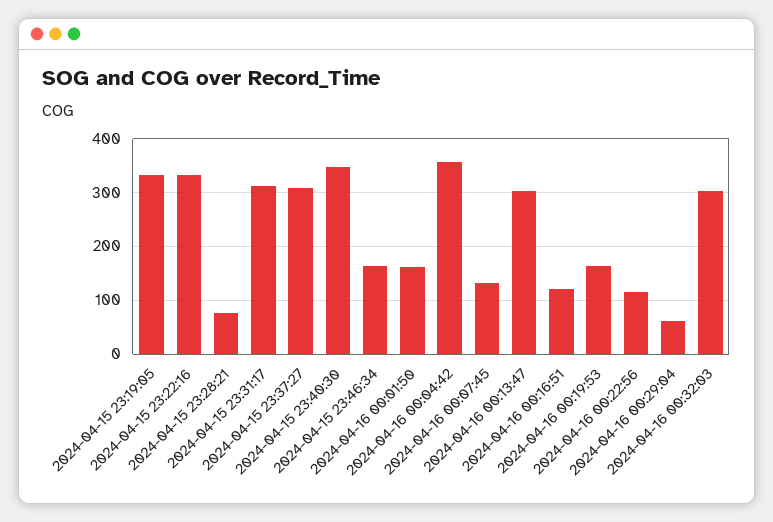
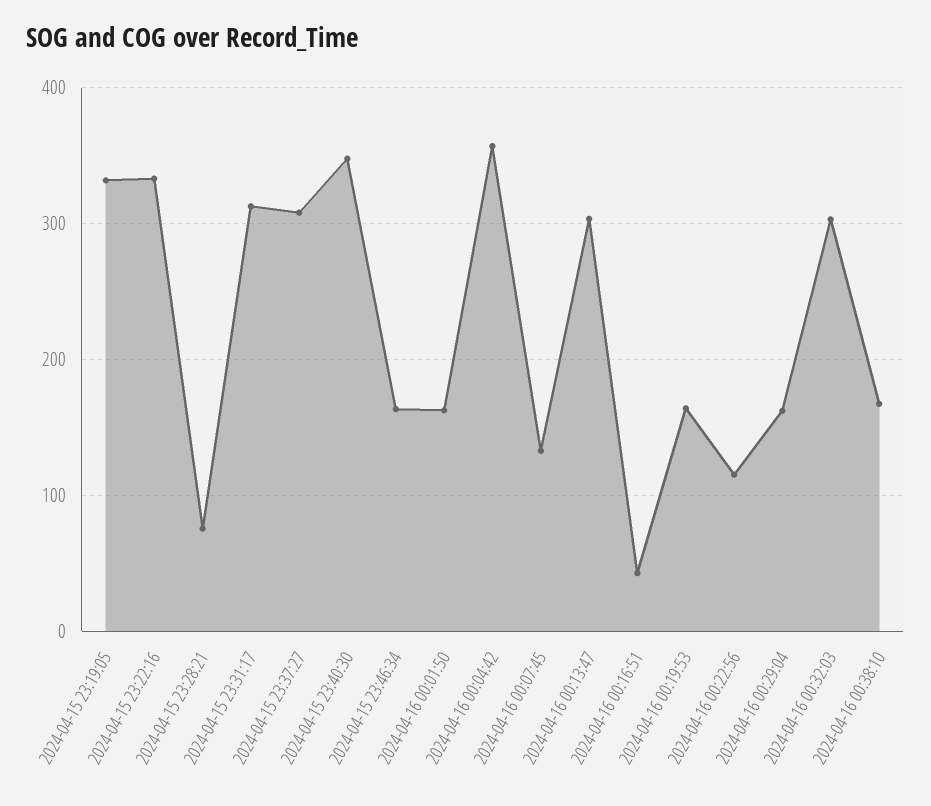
2024-04-16 00:16:51: 120 -> 40
2024-04-16 00:29:04: 60 -> 160
2024-04-16 00:38:10: none -> 170

